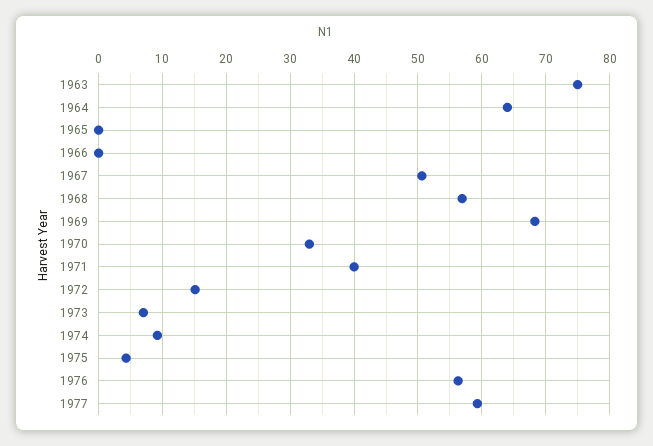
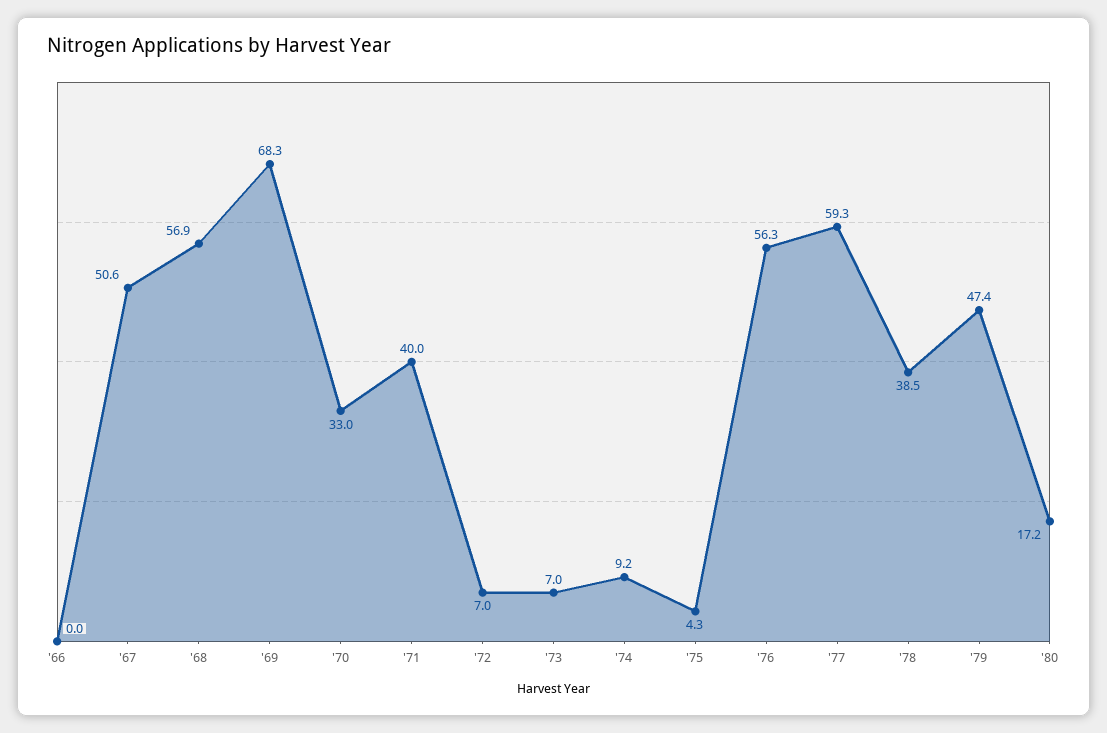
1963: 75 -> none
1964: 64 -> none
1965: 0 -> none
1972: 15 -> 7
'78: none -> 38.5
'79: none -> 47.4
'80: none -> 17.2

